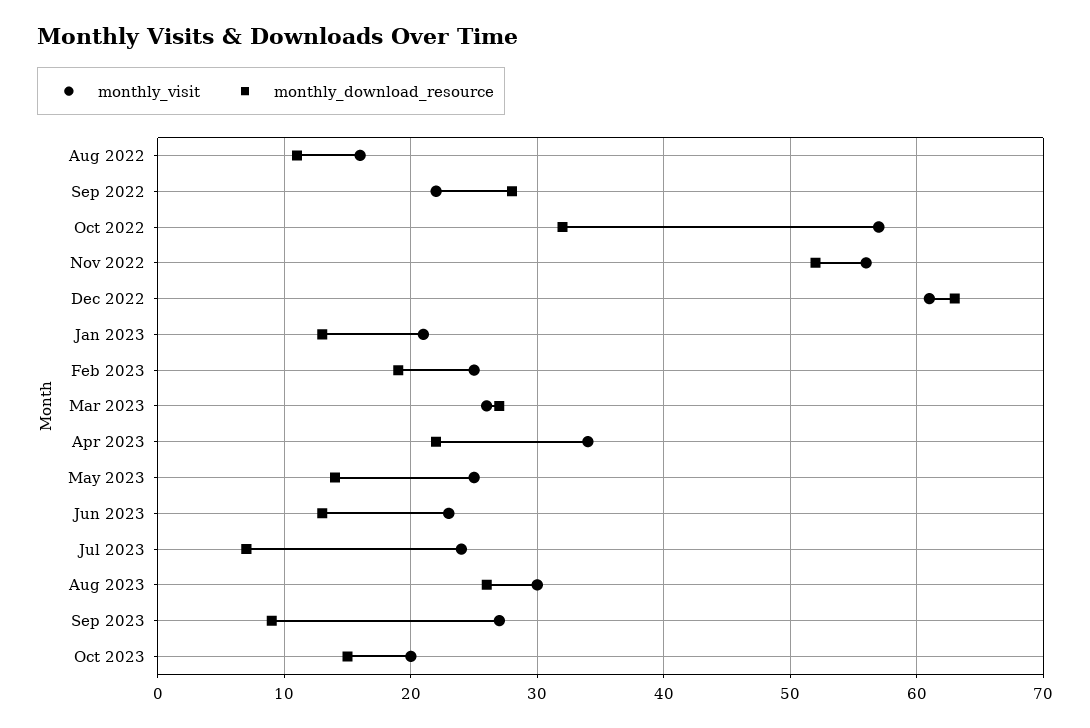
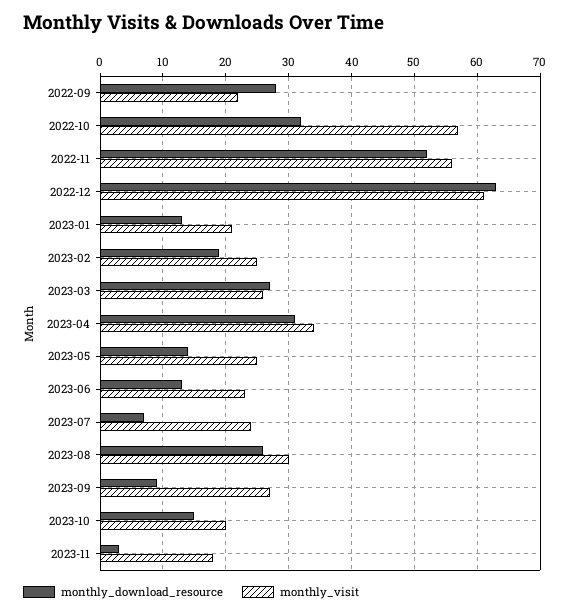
monthly_visit, Aug 2022: 16 -> none
monthly_download_resource, Aug 2022: 11 -> none
monthly_download_resource, Apr 2023: 22 -> 31
monthly_download_resource, 2023-11: none -> 3
monthly_visit, 2023-11: none -> 18

